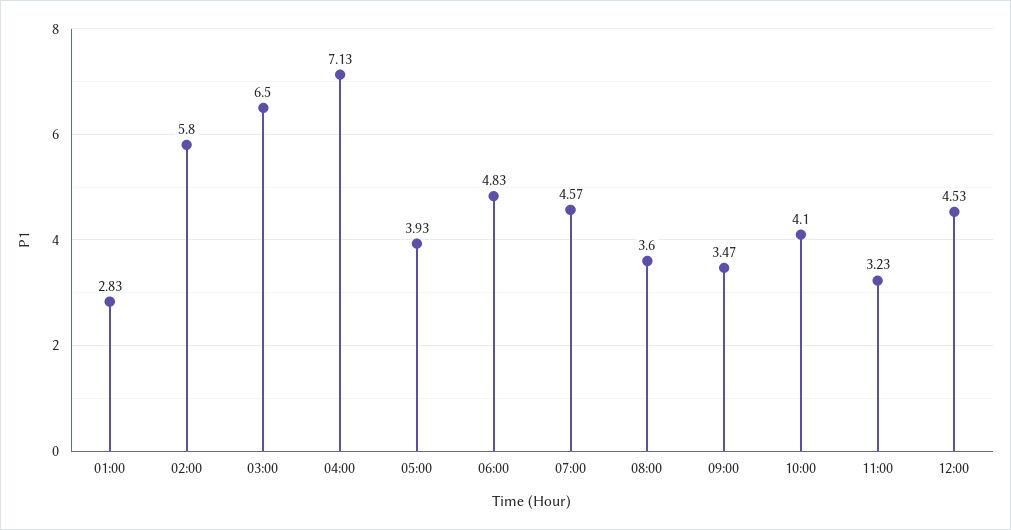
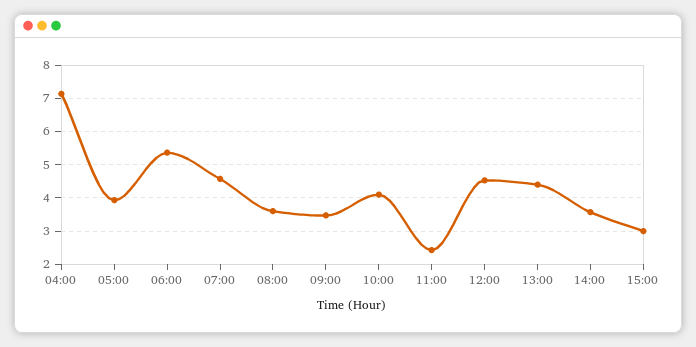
01:00: 2.83 -> none
02:00: 5.8 -> none
03:00: 6.5 -> none
06:00: 4.83 -> 5.4
11:00: 3.23 -> 2.4
13:00: none -> 4.4
14:00: none -> 3.6
15:00: none -> 3

